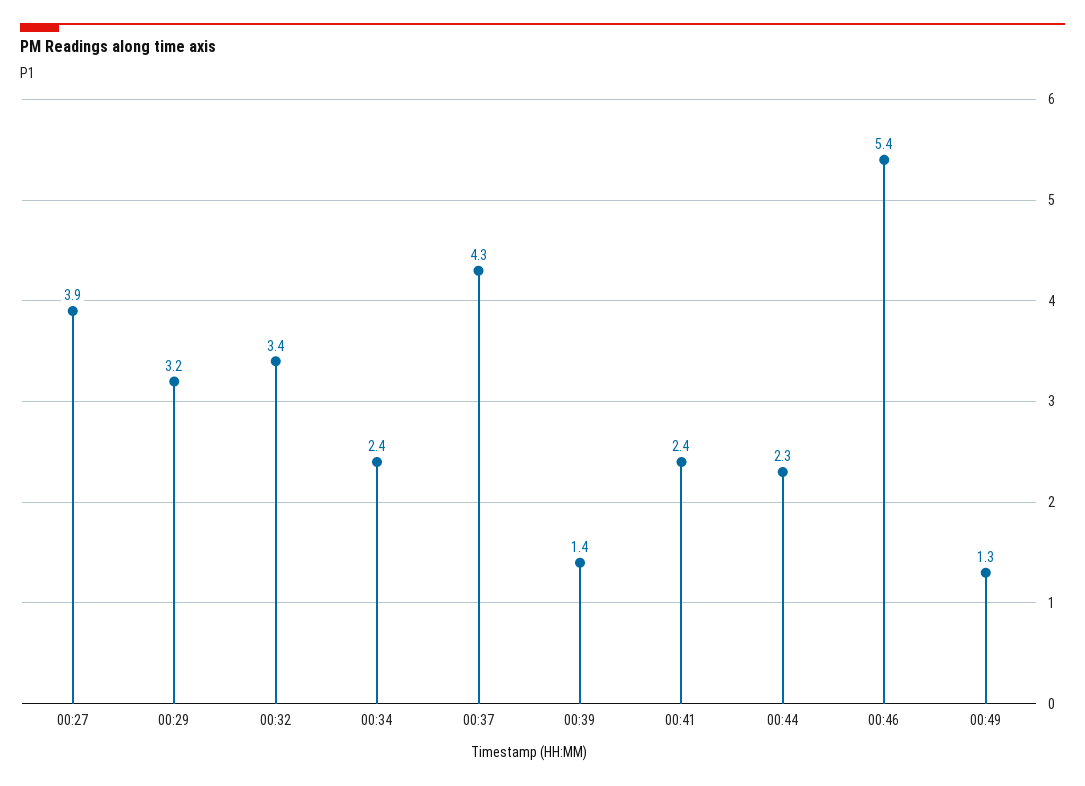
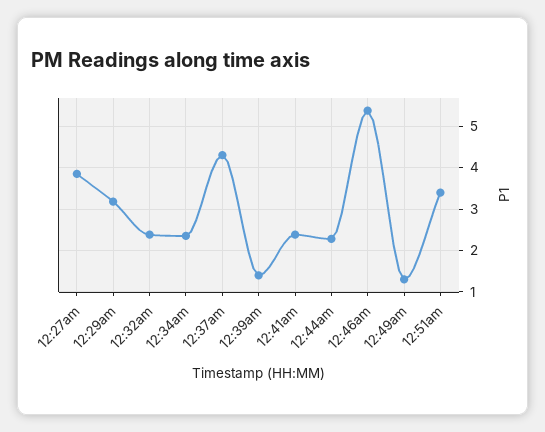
00:32: 3.4 -> 2.4
12:51am: none -> 3.4

